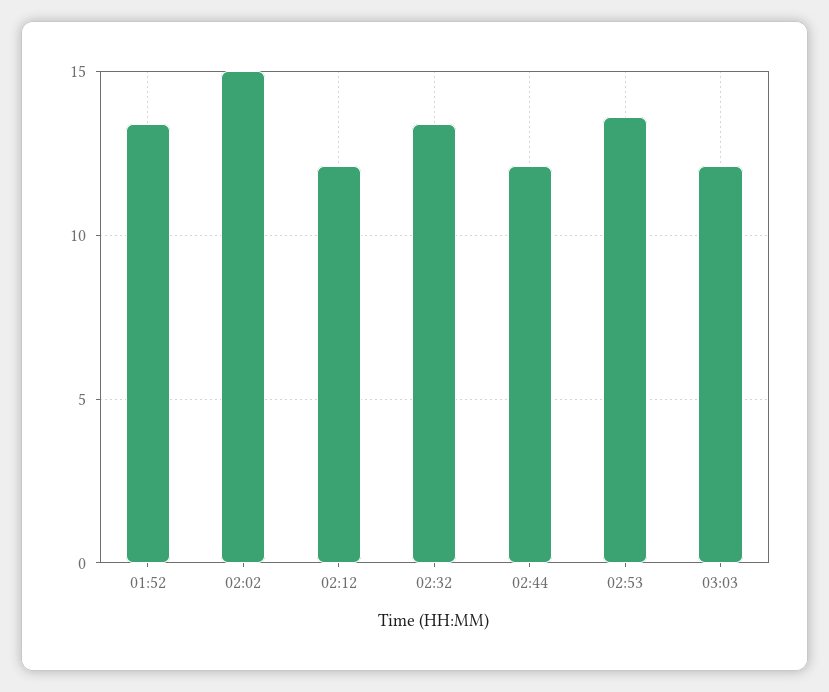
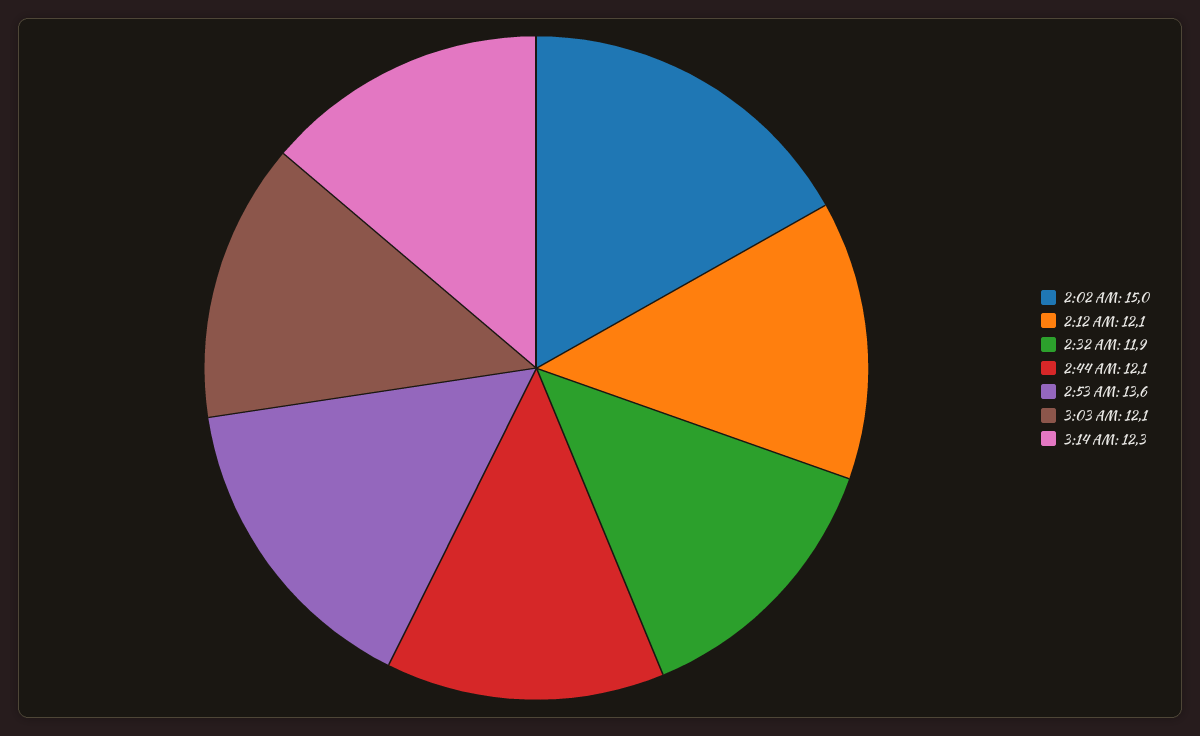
01:52: 13.5 -> none
02:32: 13.5 -> 11.9
3:14 AM: none -> 12.3

